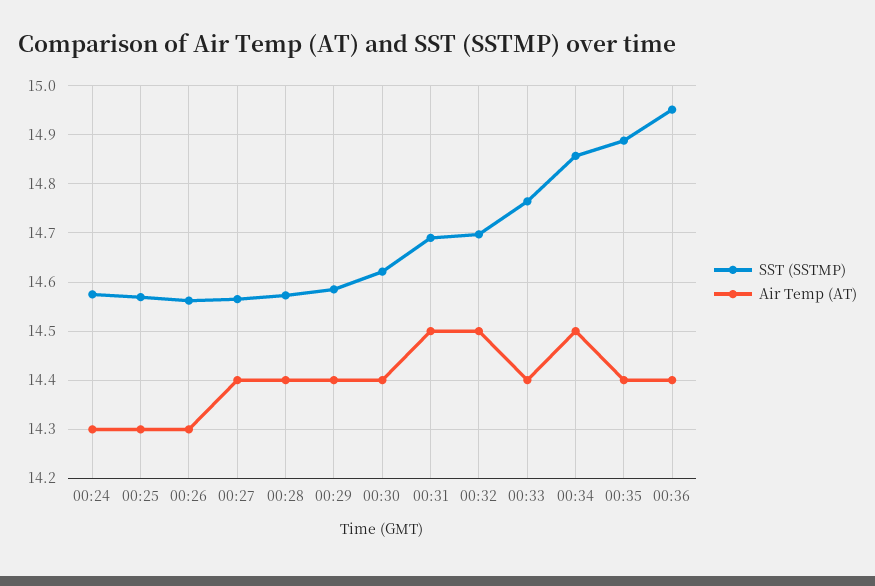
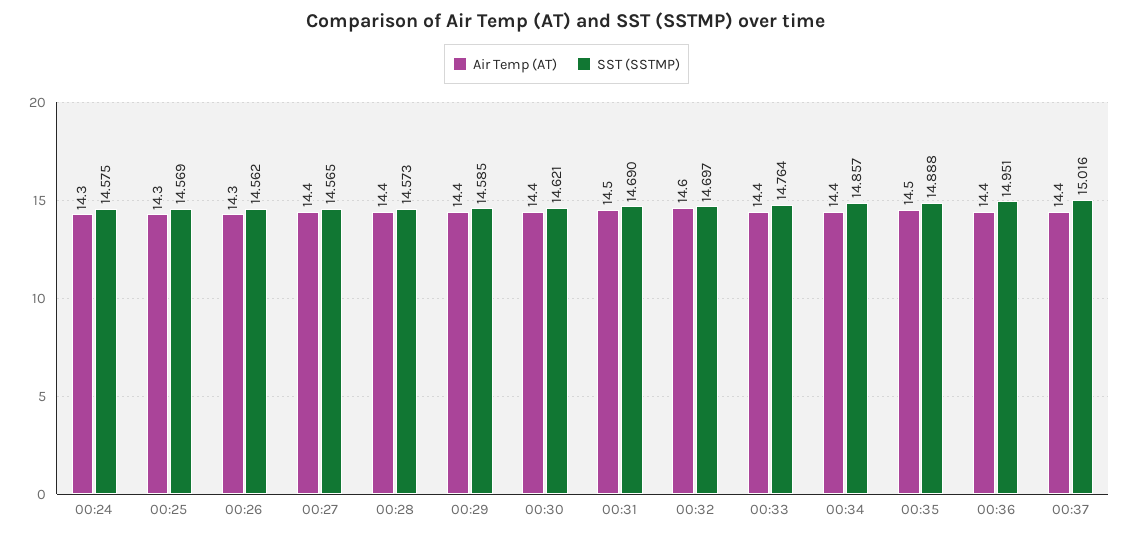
Air Temp (AT), 00:32: 14.5 -> 14.6
Air Temp (AT), 00:34: 14.5 -> 14.4
Air Temp (AT), 00:35: 14.4 -> 14.5
Air Temp (AT), 00:37: none -> 14.4
SST (SSTMP), 00:37: none -> 15.016

